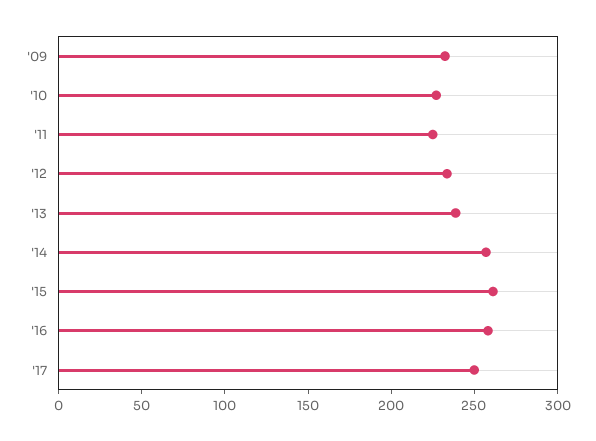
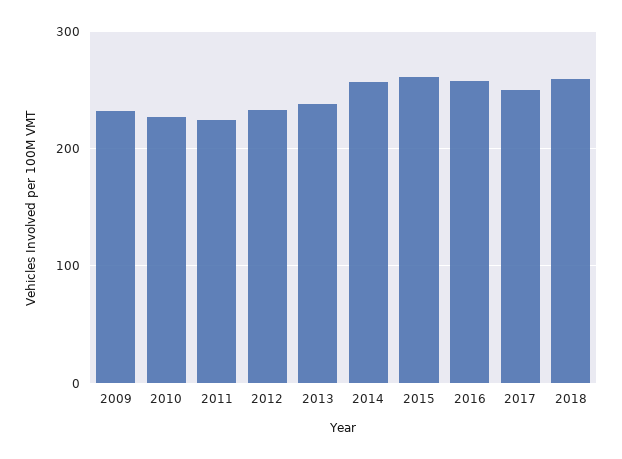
2018: none -> 260

